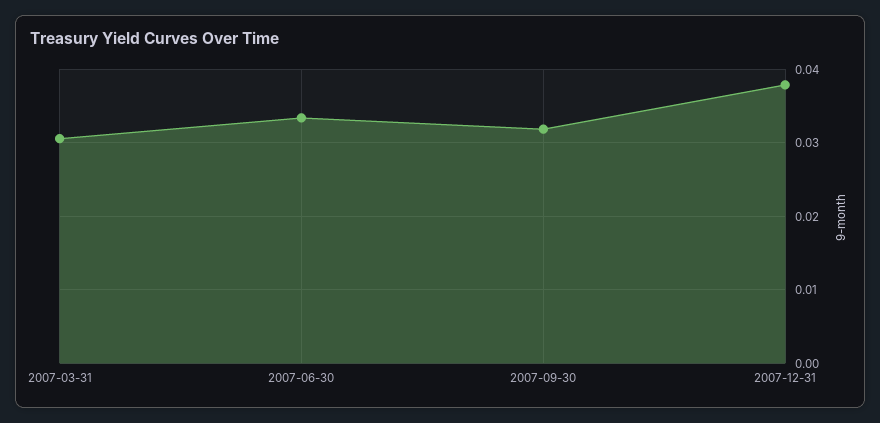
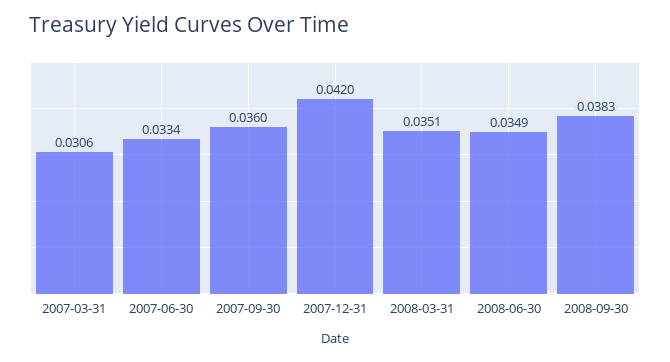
2007-09-30: 0.032 -> 0.036
2007-12-31: 0.038 -> 0.042
2008-03-31: none -> 0.0351
2008-06-30: none -> 0.0349
2008-09-30: none -> 0.0383

